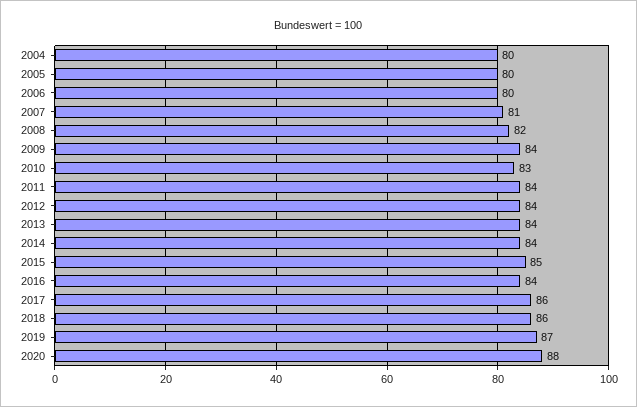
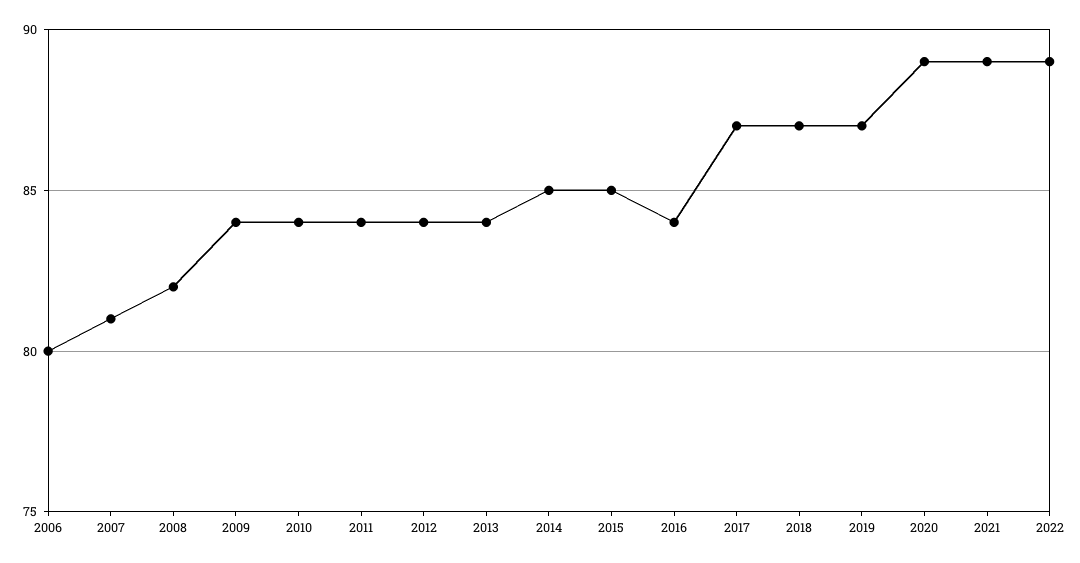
2004: 80 -> none
2005: 80 -> none
2010: 83 -> 84
2014: 84 -> 85
2017: 86 -> 87
2018: 86 -> 87
2020: 88 -> 89
2021: none -> 89
2022: none -> 89

